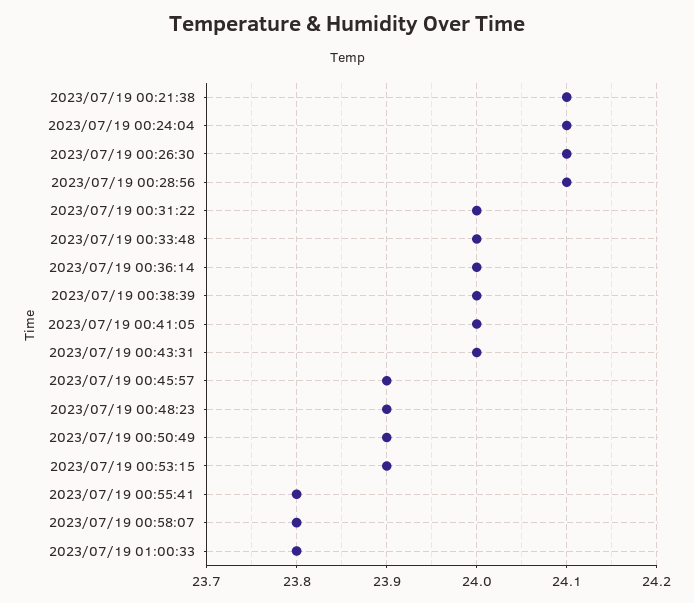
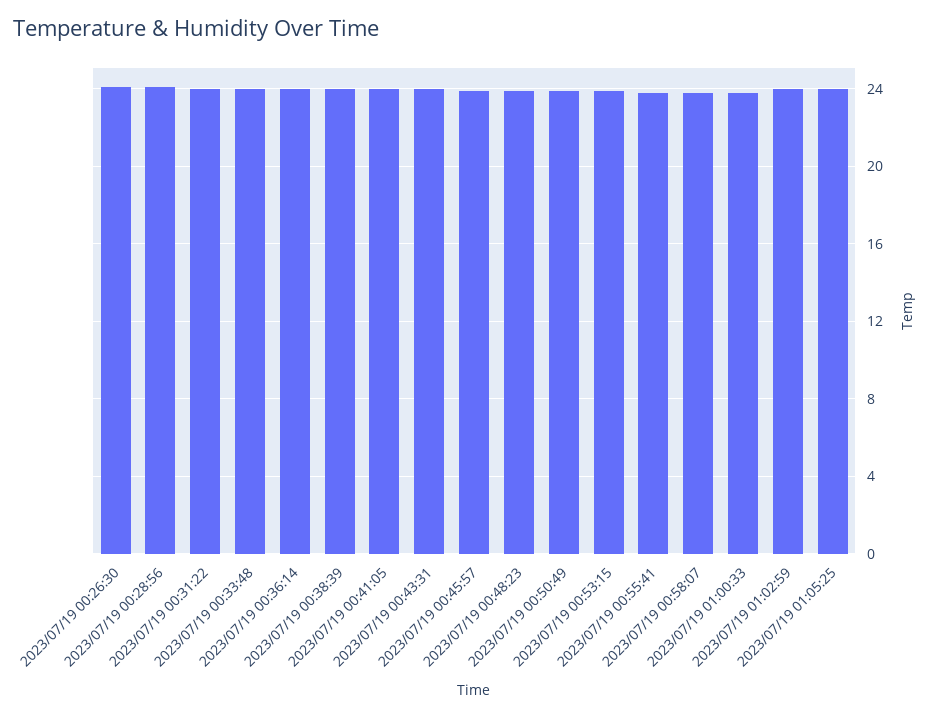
2023/07/19 00:21:38: 24.1 -> none
2023/07/19 00:24:04: 24.1 -> none
2023/07/19 01:02:59: none -> 24
2023/07/19 01:05:25: none -> 24

